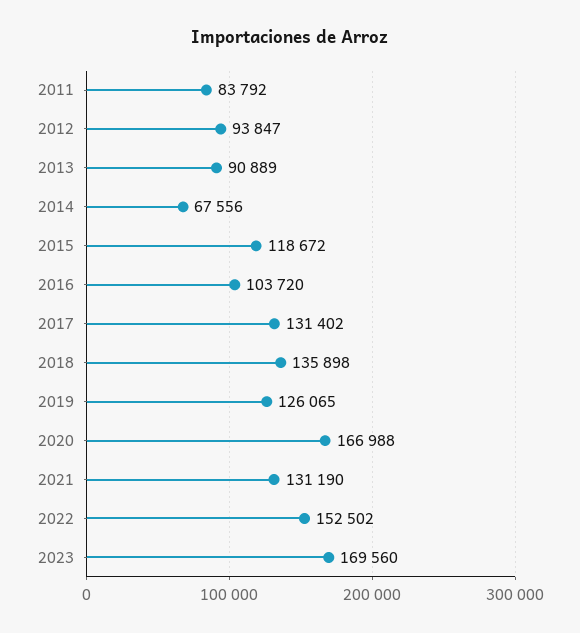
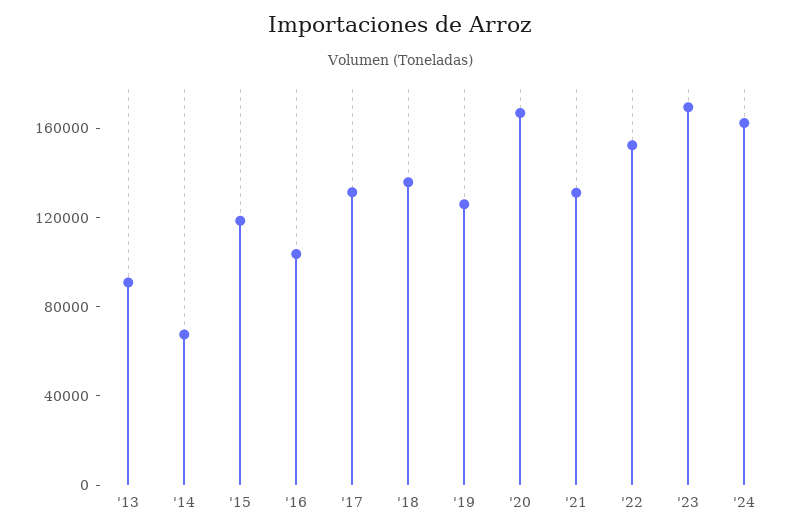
2011: 83792 -> none
2012: 93847 -> none
'24: none -> 160000

